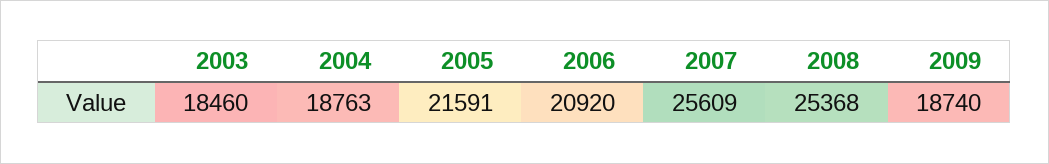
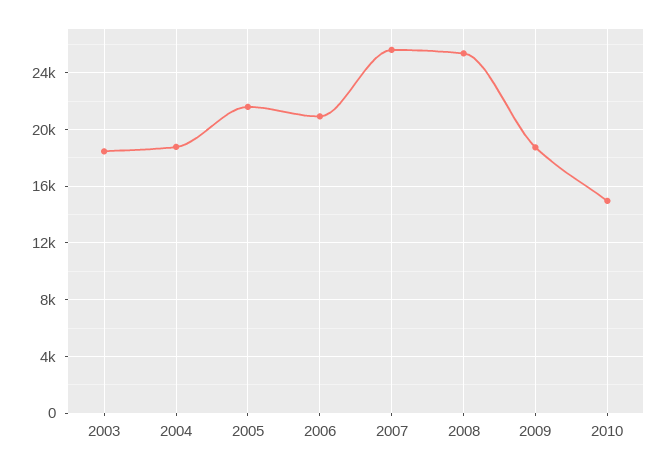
2010: none -> 15000

